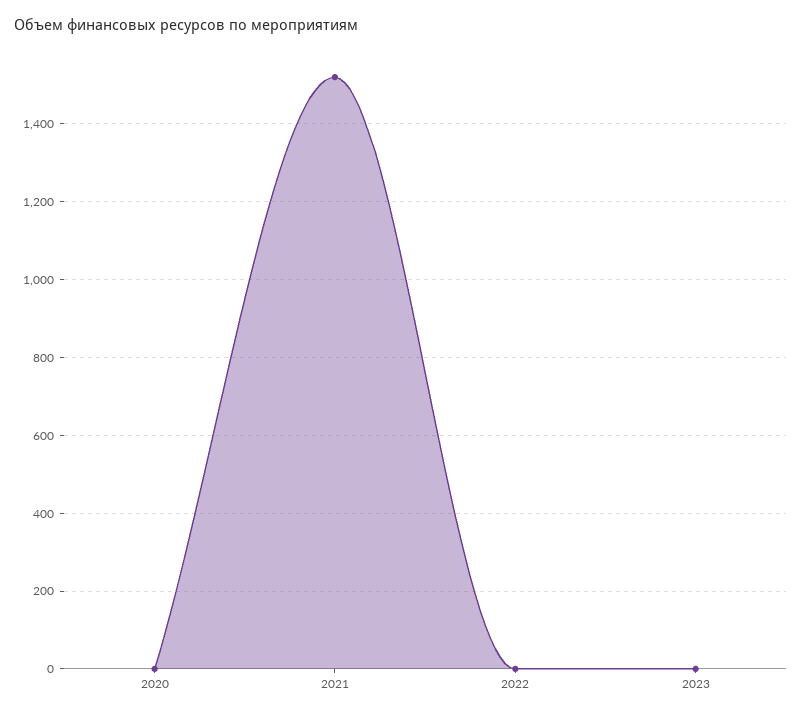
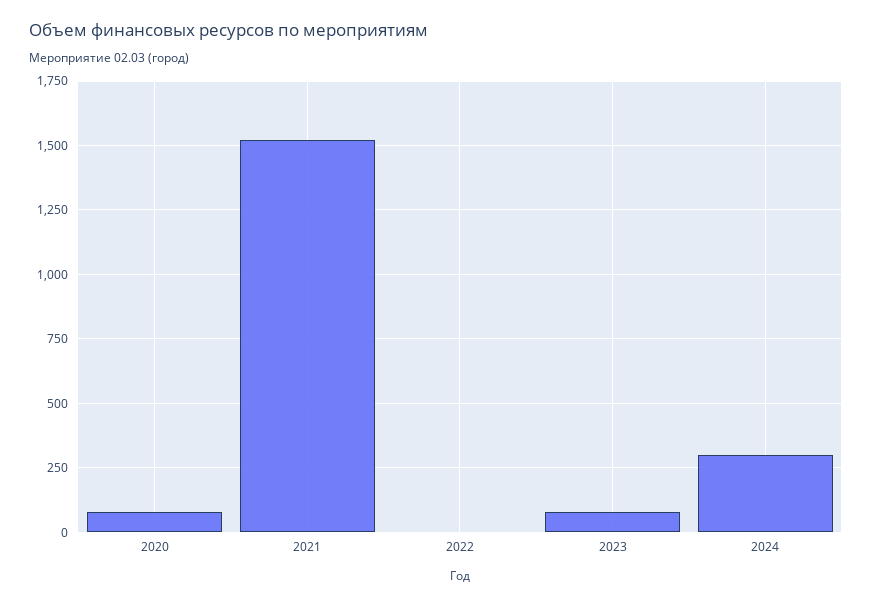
2020: 0 -> 75
2023: 0 -> 75
2024: none -> 300

